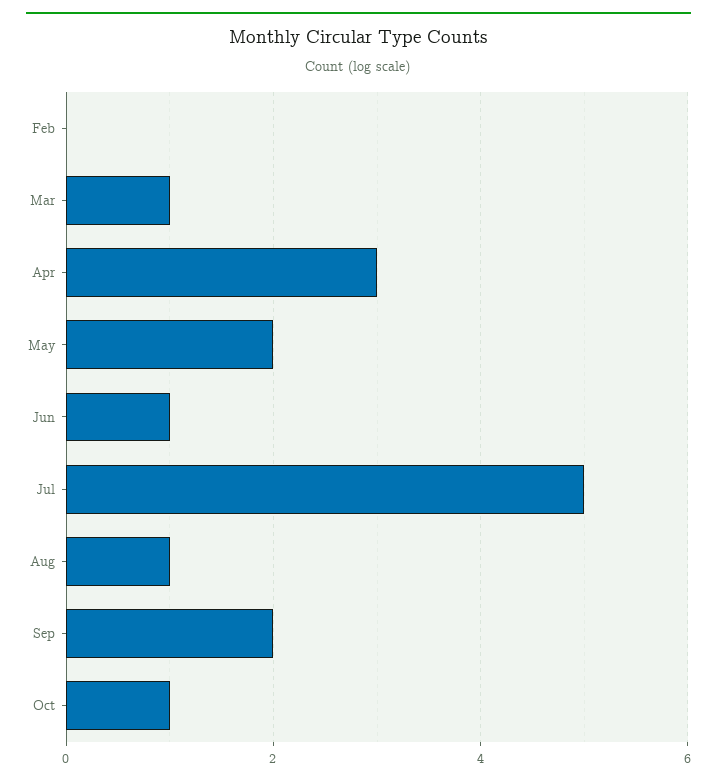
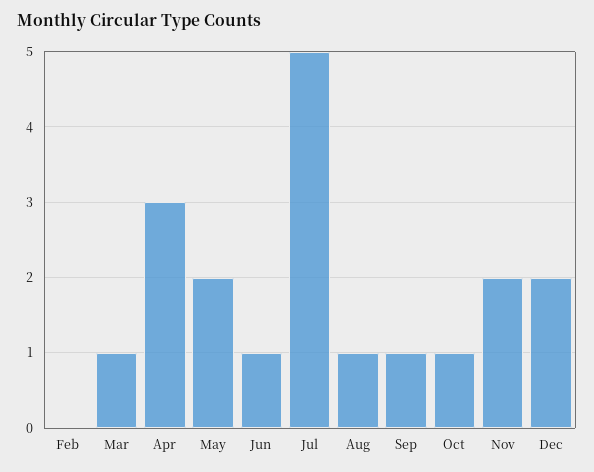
Sep: 2 -> 1
Nov: none -> 2
Dec: none -> 2

